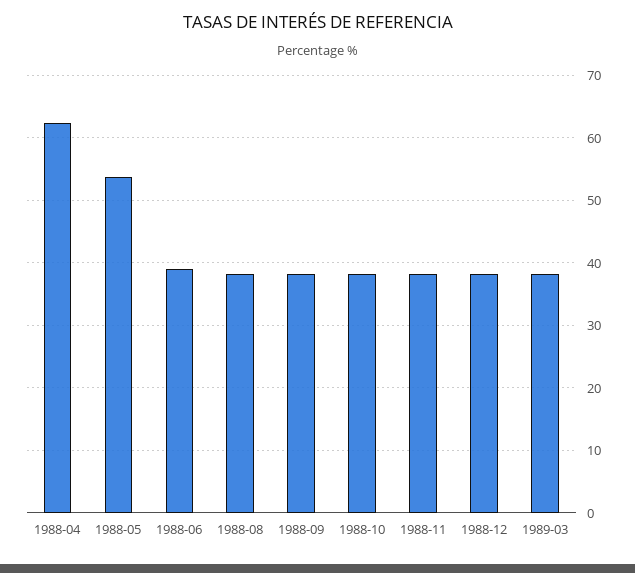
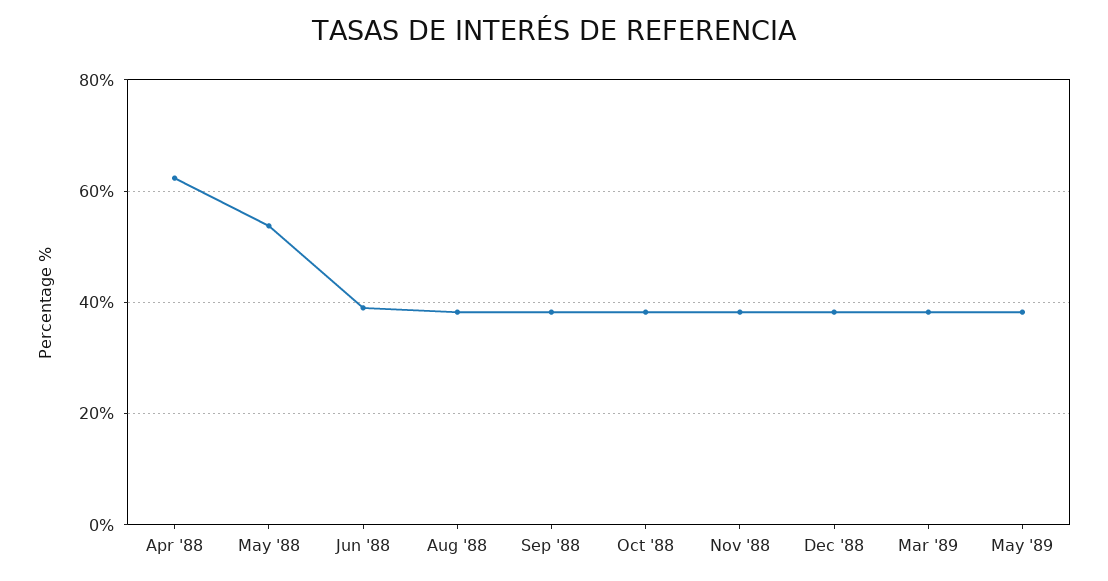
May '89: none -> 38

